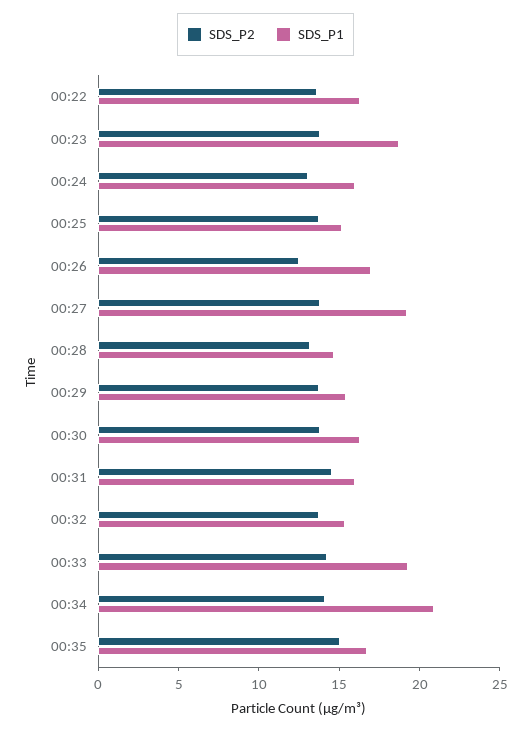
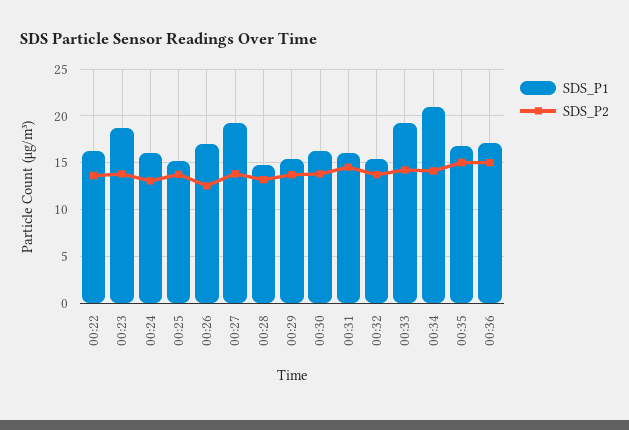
SDS_P1, 00:36: none -> 17
SDS_P2, 00:36: none -> 15

